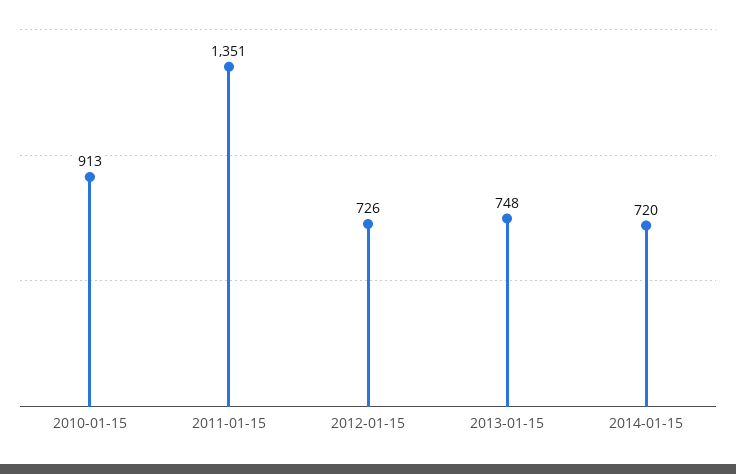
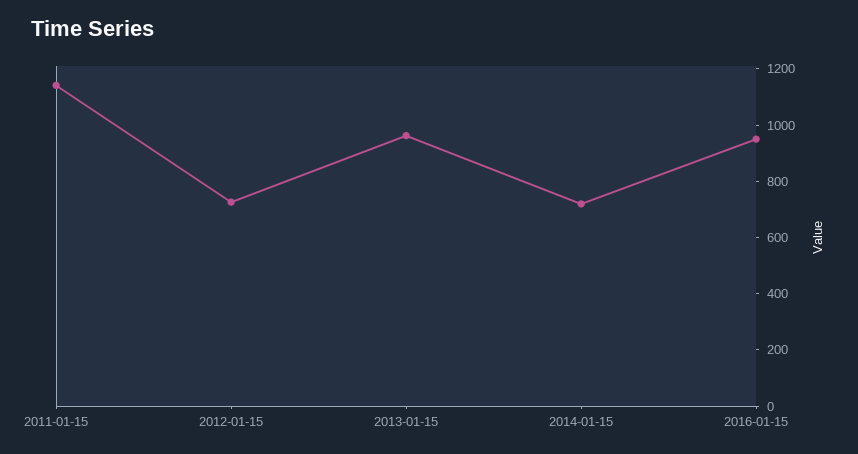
2010-01-15: 913 -> none
2011-01-15: 1351 -> 1150
2013-01-15: 748 -> 950
2016-01-15: none -> 950

